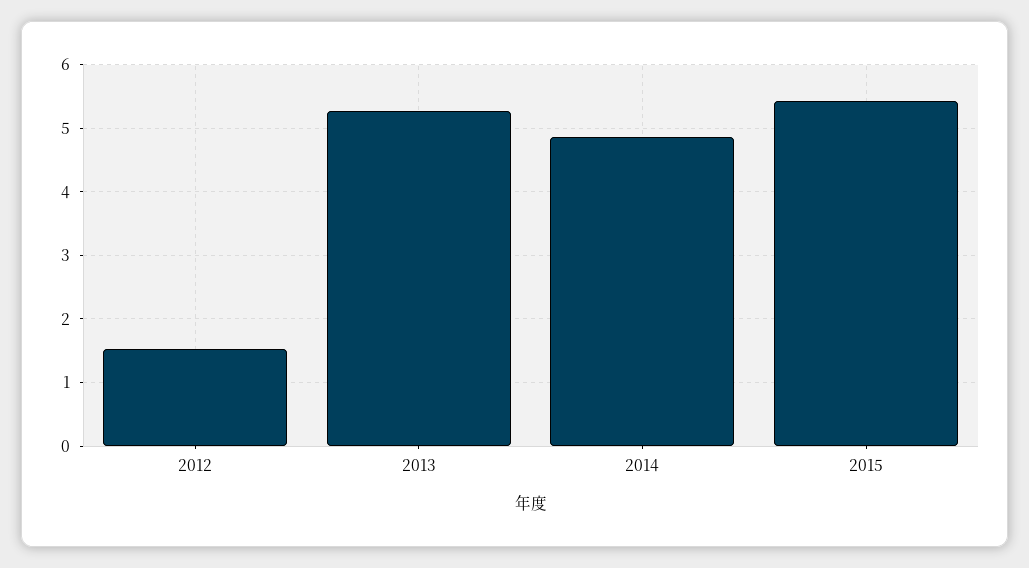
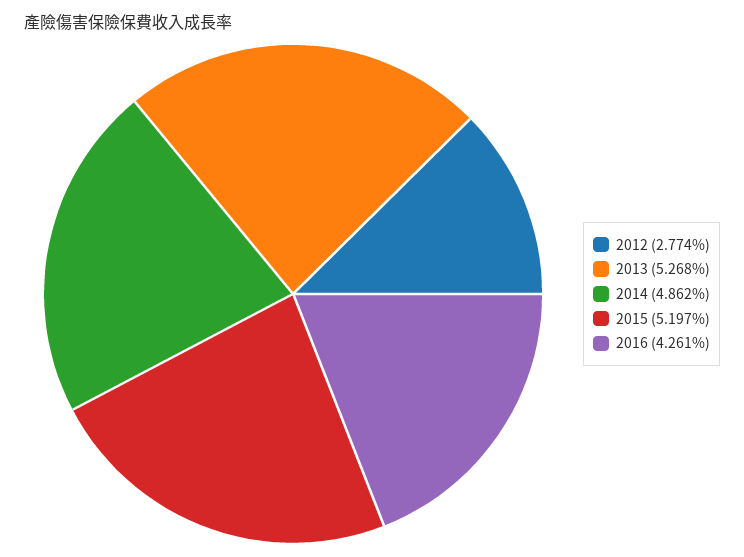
2012: 1.5 -> 2.774
2015: 5.4 -> 5.197
2016: none -> 4.261

